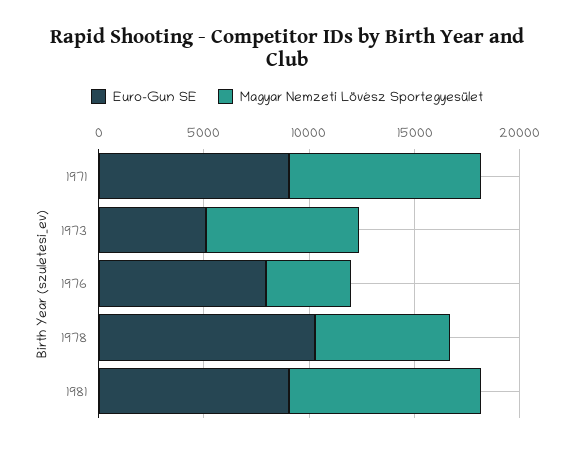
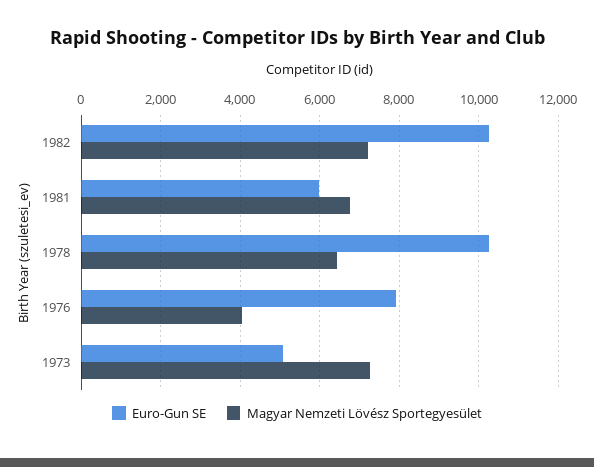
Euro-Gun SE, 1971: 9000 -> none
Magyar Nemzeti Lövész Sportegyesület, 1971: 9000 -> none
Euro-Gun SE, 1981: 9000 -> 6000
Magyar Nemzeti Lövész Sportegyesület, 1981: 9000 -> 6800
Euro-Gun SE, 1982: none -> 10200
Magyar Nemzeti Lövész Sportegyesület, 1982: none -> 7200

